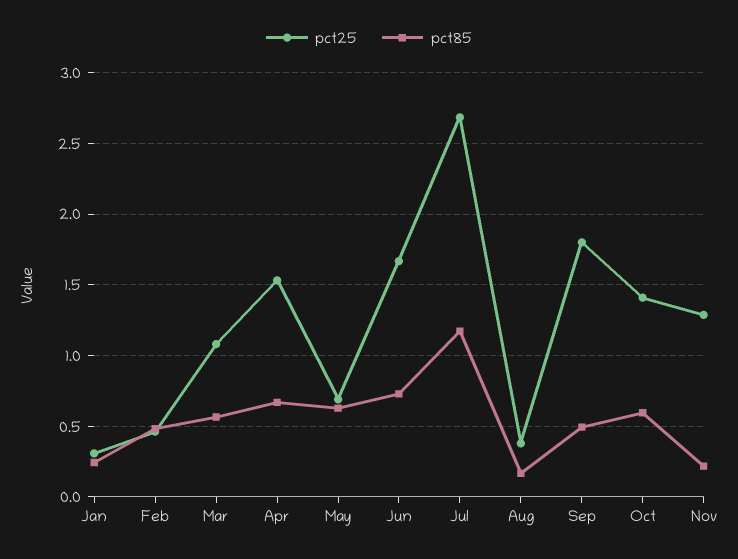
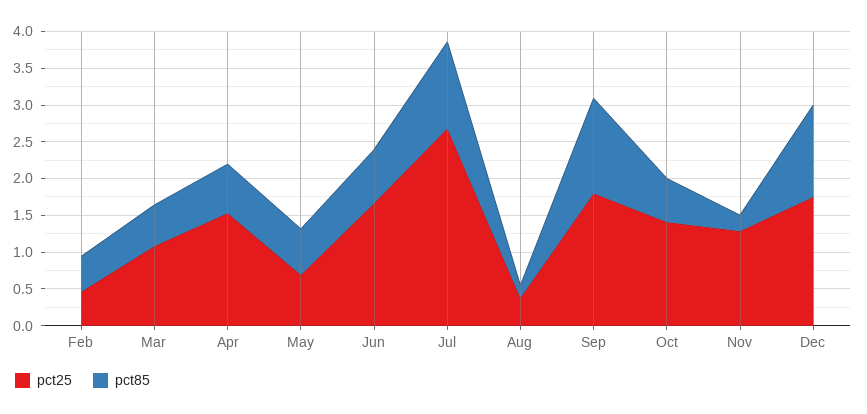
pct25, Jan: 0.3 -> none
pct85, Jan: 0.25 -> none
pct85, Sep: 0.5 -> 1.25
pct25, Dec: none -> 1.75
pct85, Dec: none -> 1.25

